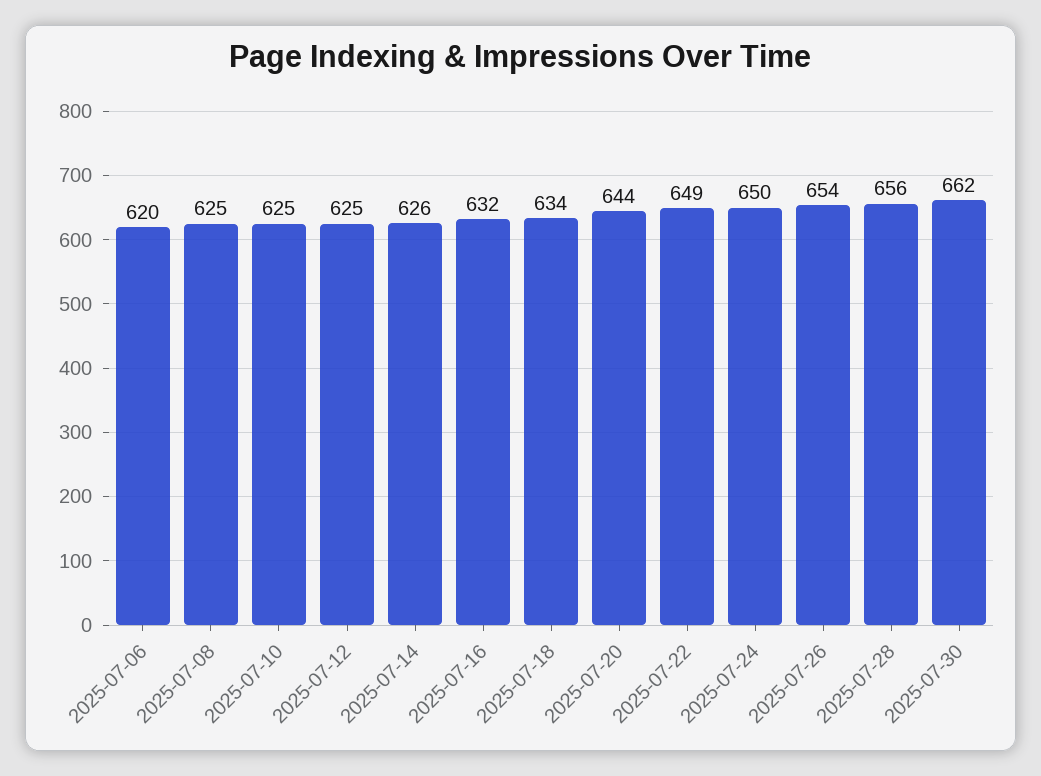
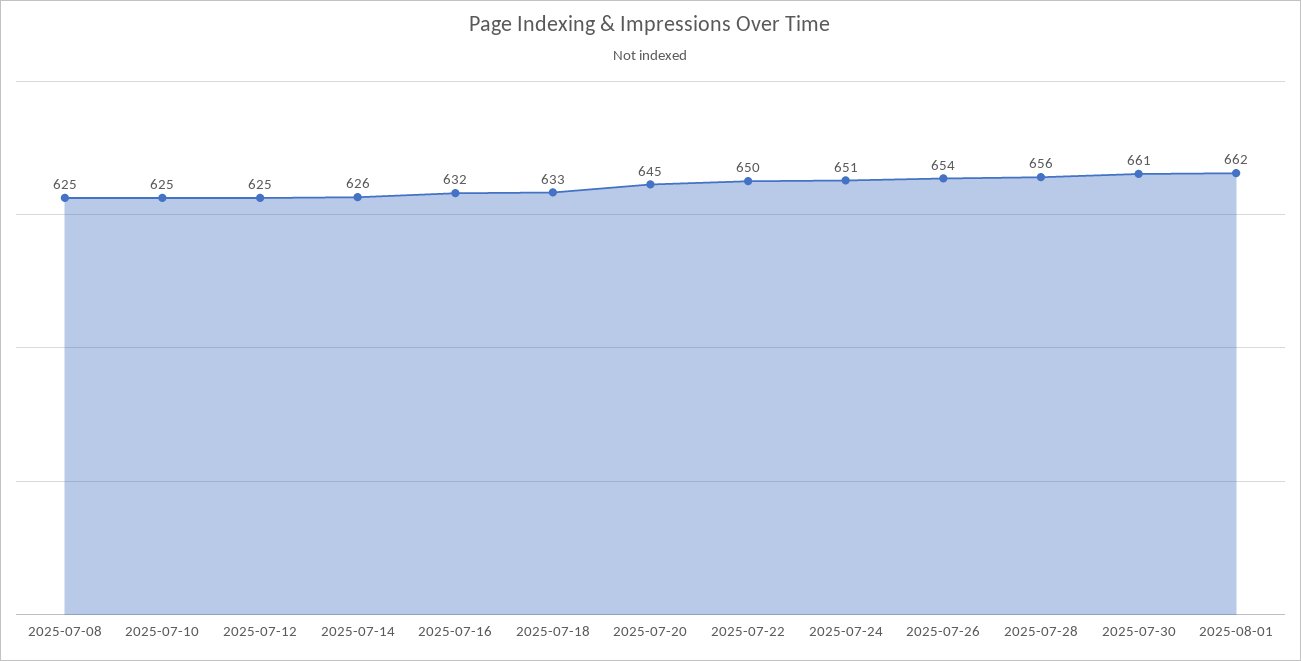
2025-07-06: 620 -> none
2025-07-18: 634 -> 633
2025-07-20: 644 -> 645
2025-07-22: 649 -> 650
2025-07-24: 650 -> 651
2025-07-30: 662 -> 661
2025-08-01: none -> 662

